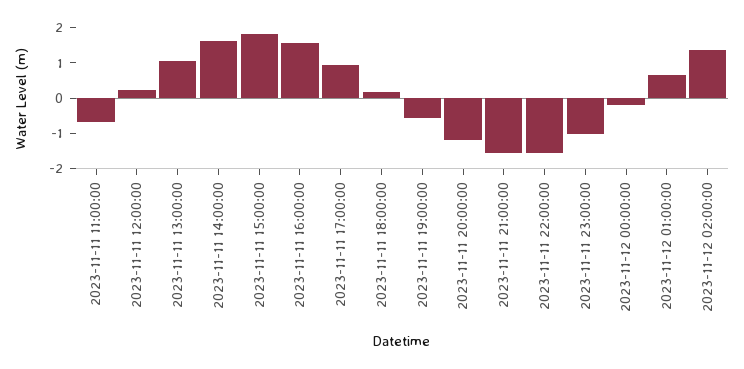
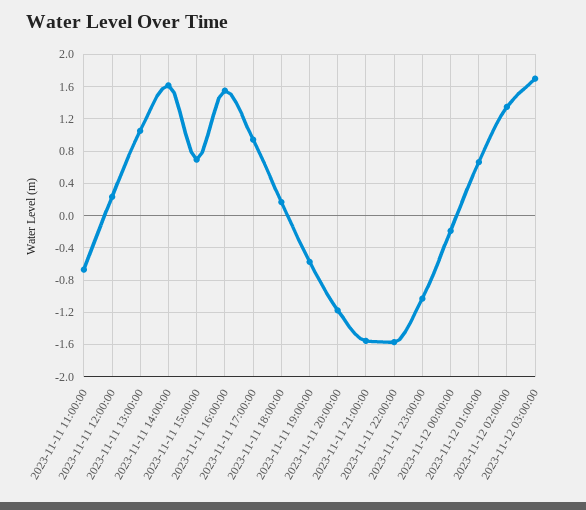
2023-11-11 15:00:00: 1.75 -> 0.7
2023-11-12 03:00:00: none -> 1.7

